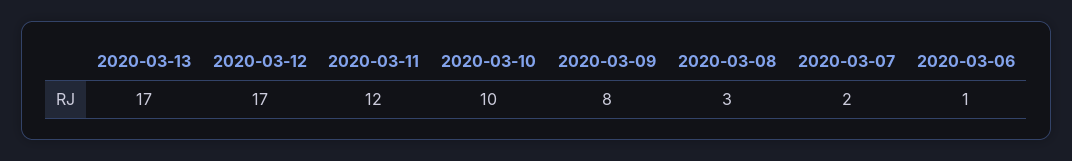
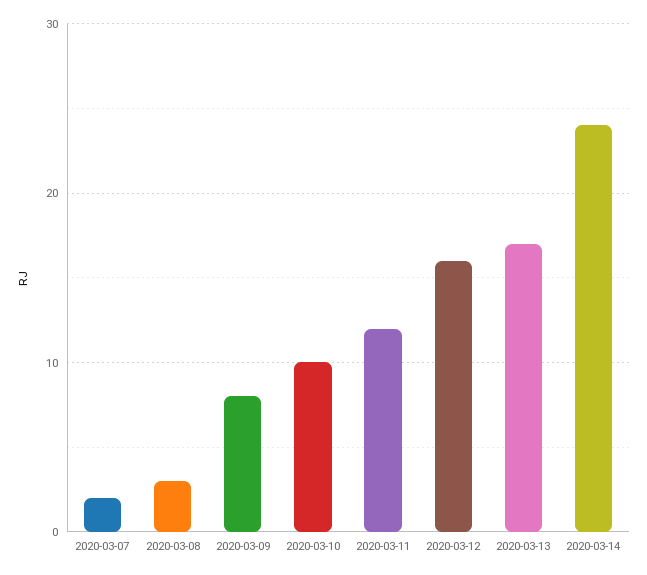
2020-03-12: 17 -> 16
2020-03-06: 1 -> none
2020-03-14: none -> 24

